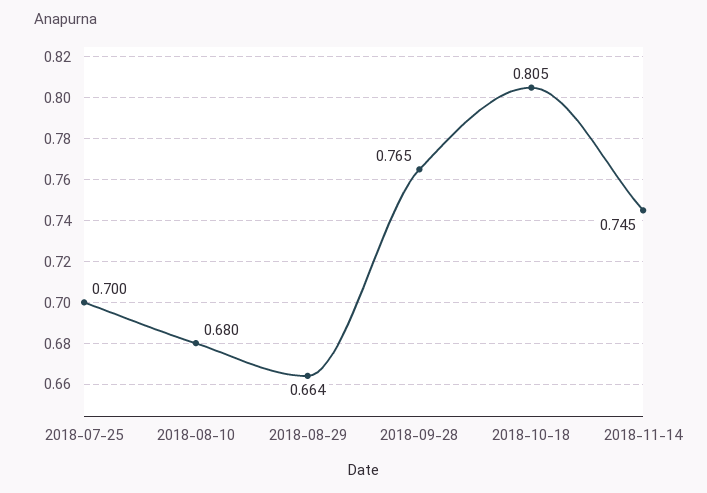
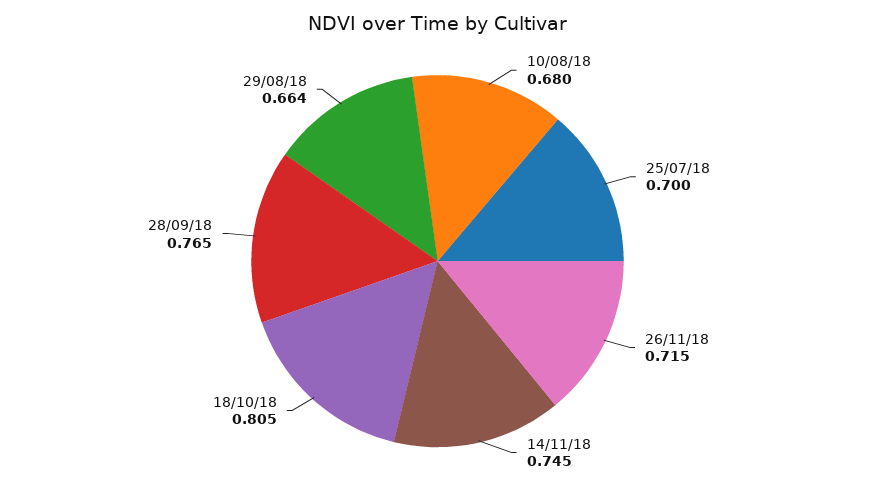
26/11/18: none -> 0.715

